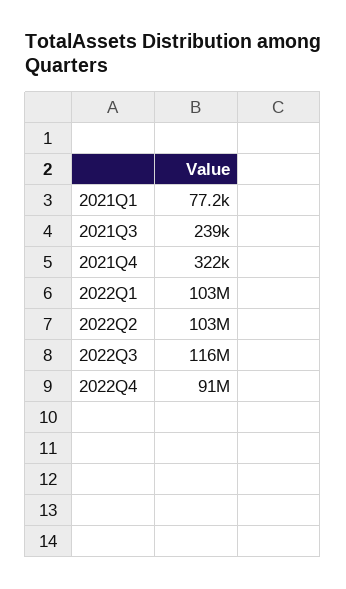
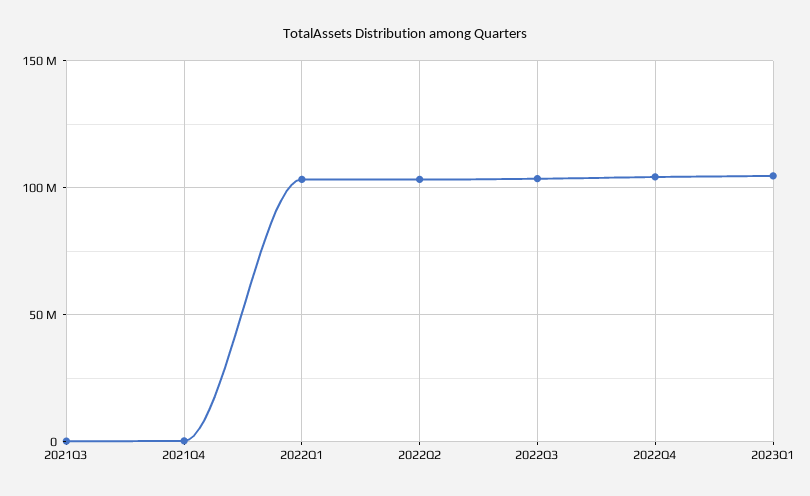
2021Q1: 77200 -> none
2022Q3: 116000000 -> 105000000
2022Q4: 91000000 -> 105000000
2023Q1: none -> 105000000

